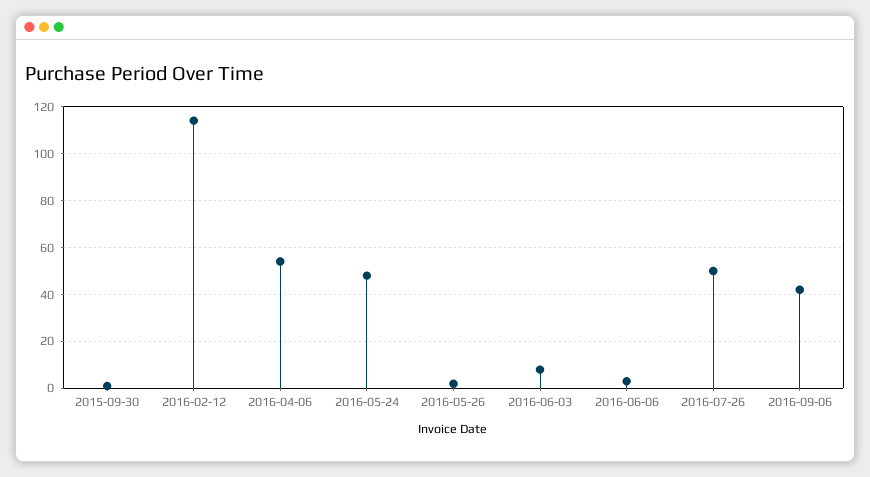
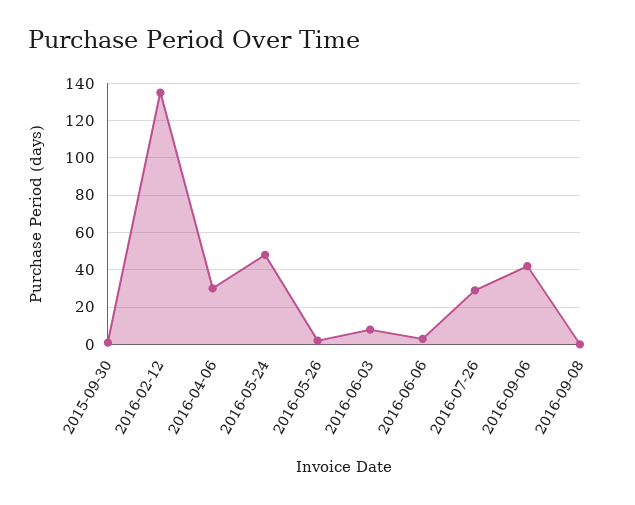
2016-02-12: 115 -> 135
2016-04-06: 55 -> 30
2016-07-26: 50 -> 30
2016-09-08: none -> 0

